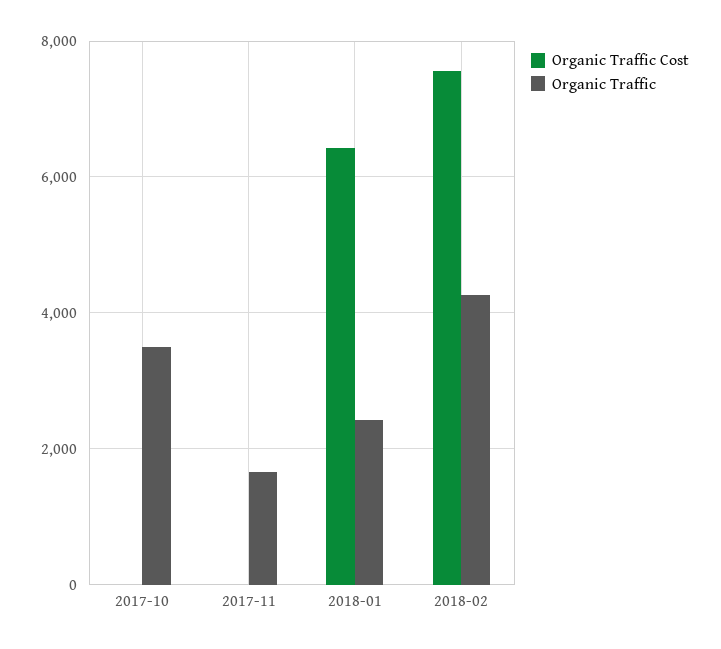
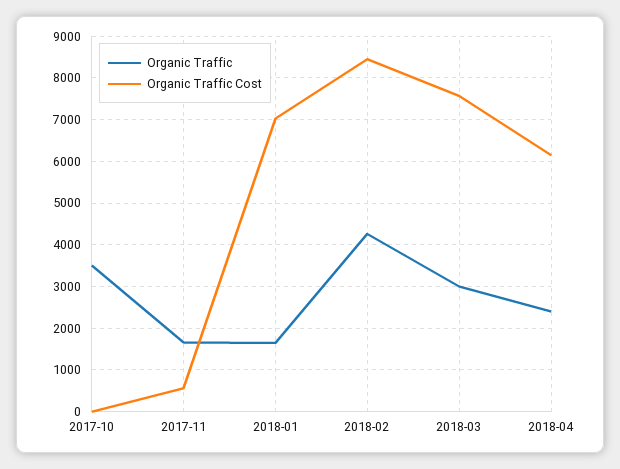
Organic Traffic Cost, 2017-11: 0 -> 600
Organic Traffic Cost, 2018-01: 6400 -> 7000
Organic Traffic, 2018-01: 2400 -> 1600
Organic Traffic Cost, 2018-02: 7600 -> 8400
Organic Traffic, 2018-03: none -> 3000
Organic Traffic Cost, 2018-03: none -> 7600
Organic Traffic, 2018-04: none -> 2400
Organic Traffic Cost, 2018-04: none -> 6200

